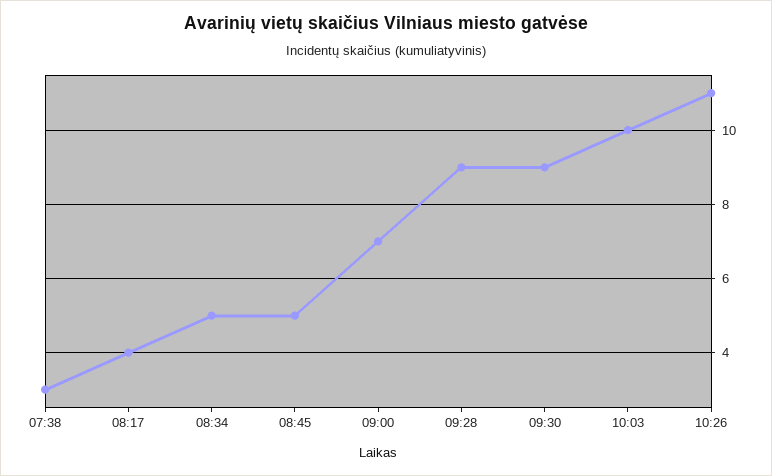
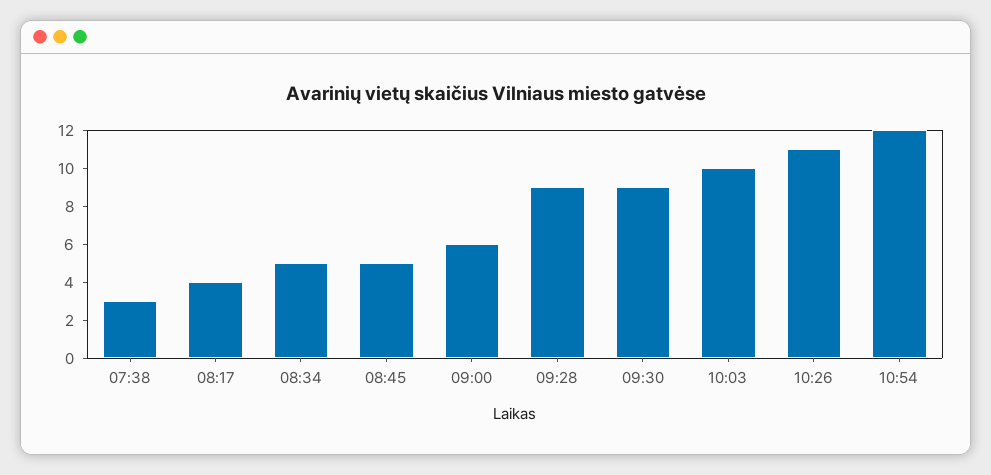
09:00: 7 -> 6
10:54: none -> 12

